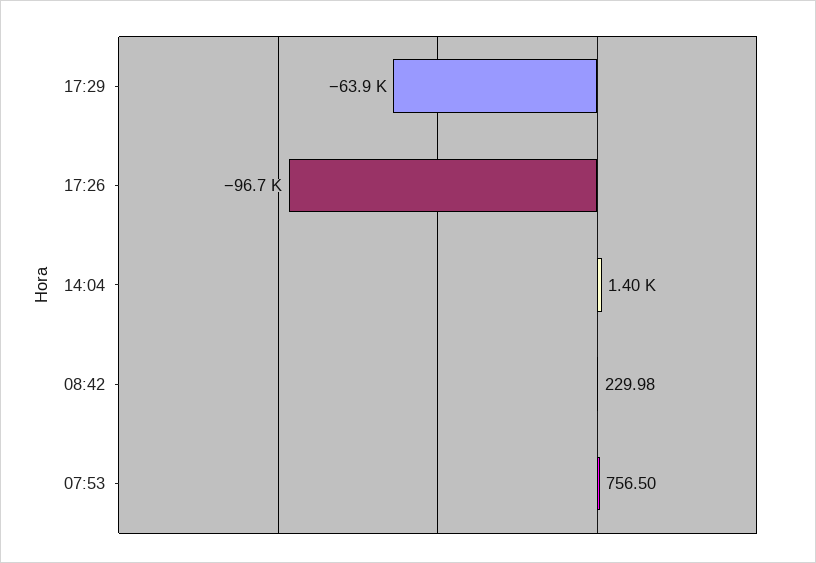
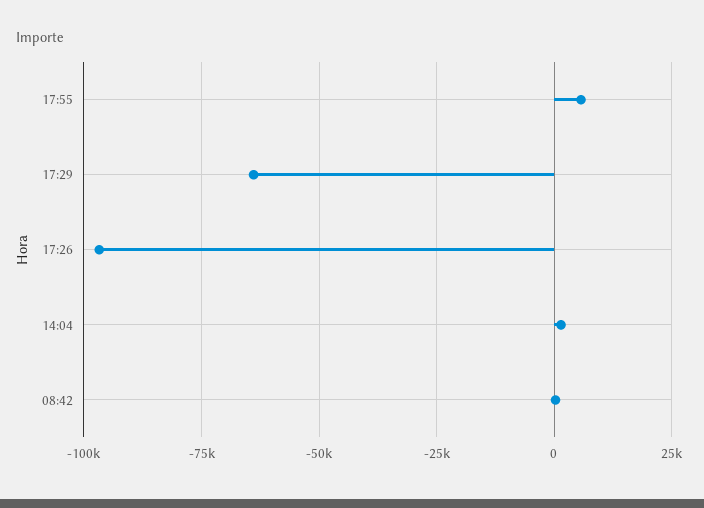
07:53: 756.5 -> none
17:55: none -> 5000

